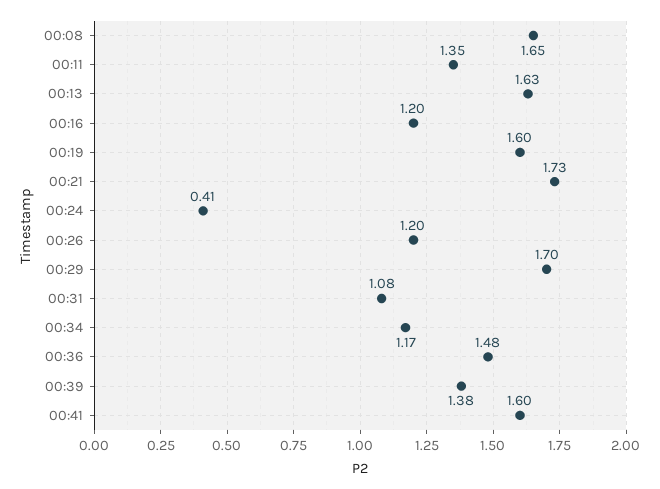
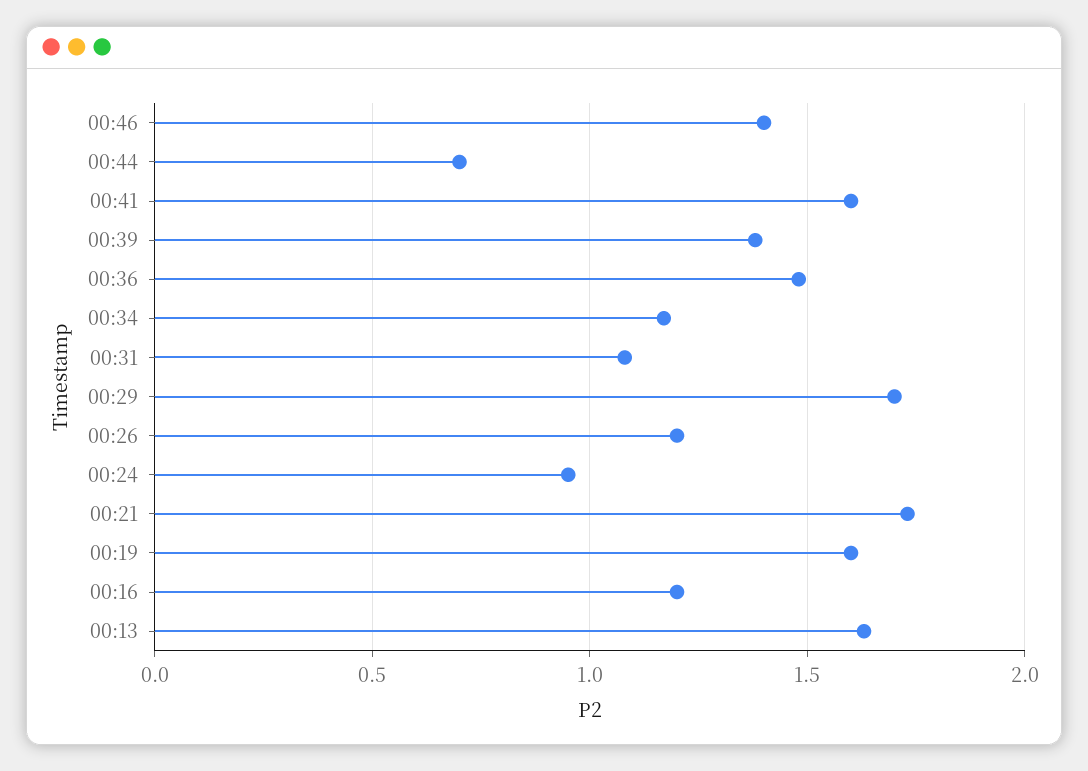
00:08: 1.65 -> none
00:11: 1.35 -> none
00:24: 0.41 -> 0.95
00:46: none -> 1.4
00:44: none -> 0.7

